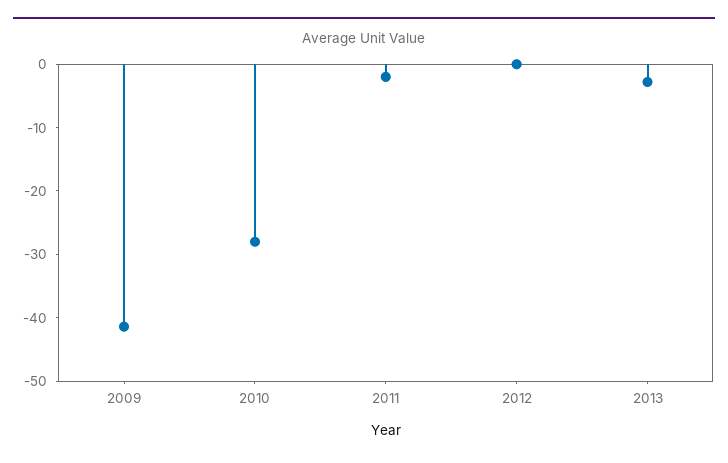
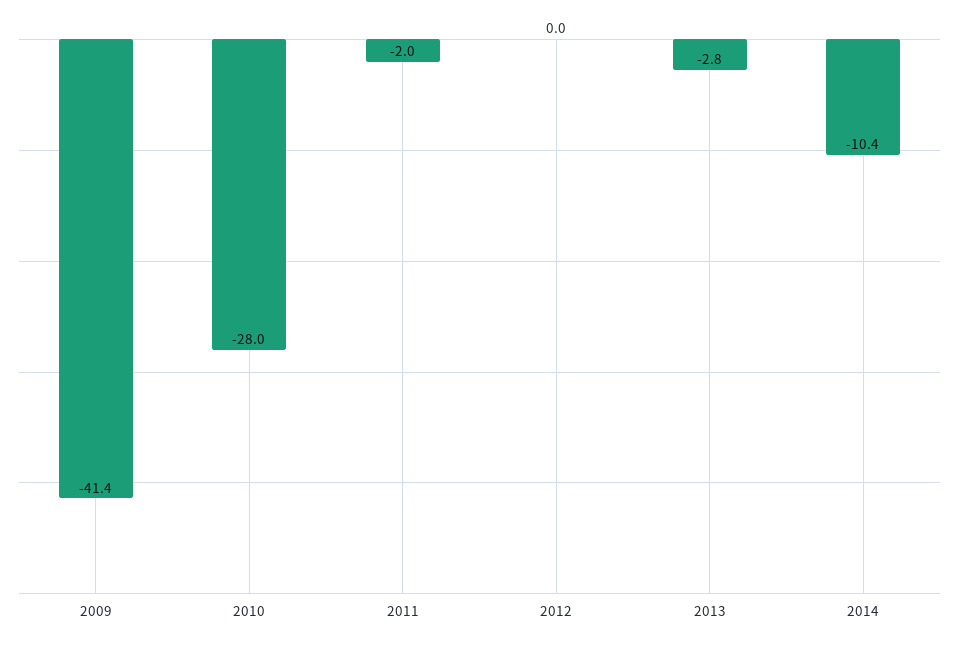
2014: none -> -10.4

